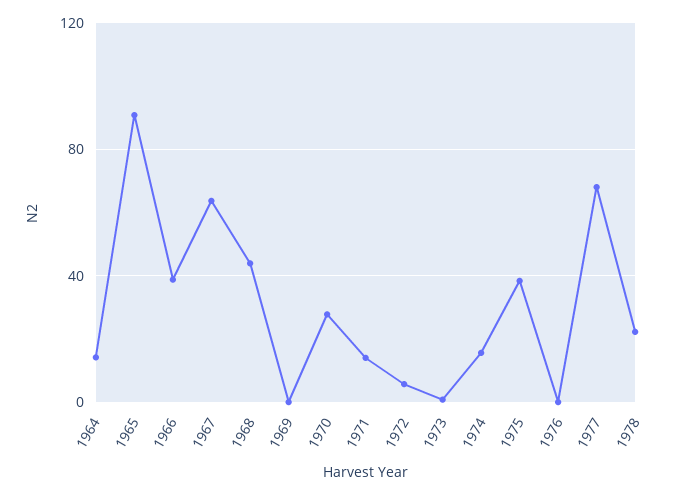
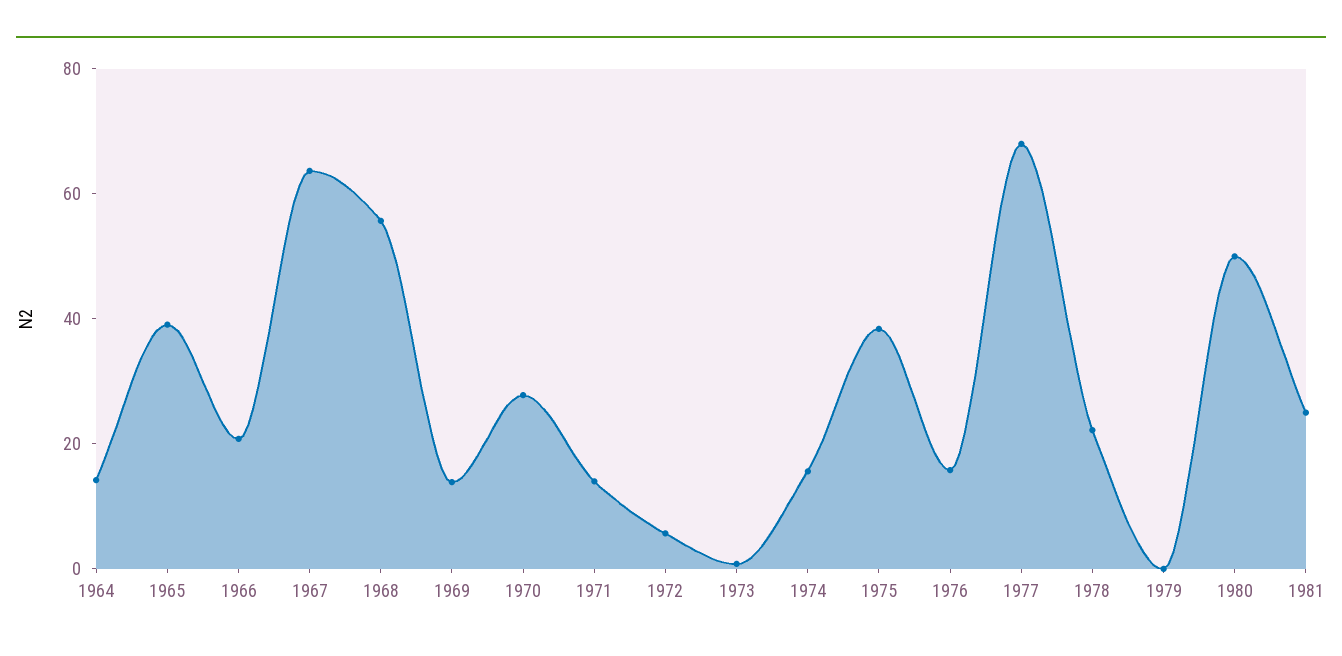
1965: 90 -> 40
1966: 40 -> 20
1968: 45 -> 55
1969: 0 -> 15
1976: 0 -> 15
1979: none -> 0
1980: none -> 50
1981: none -> 25

